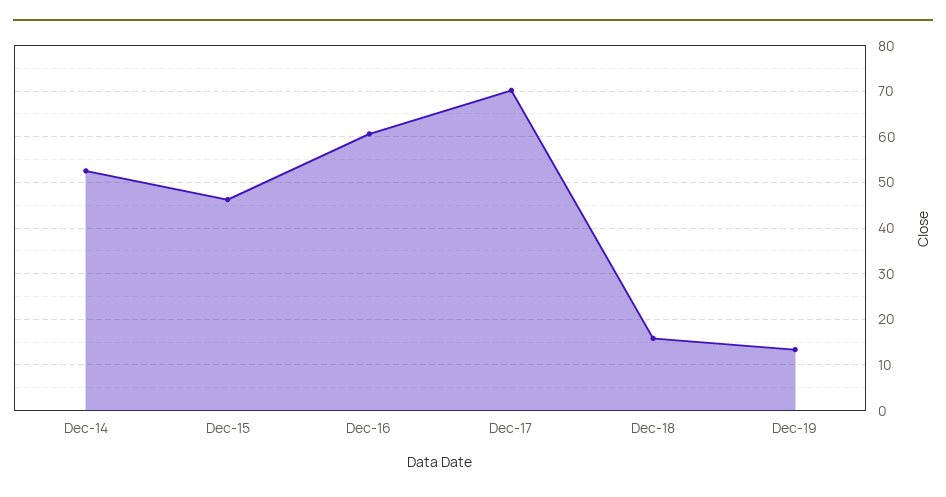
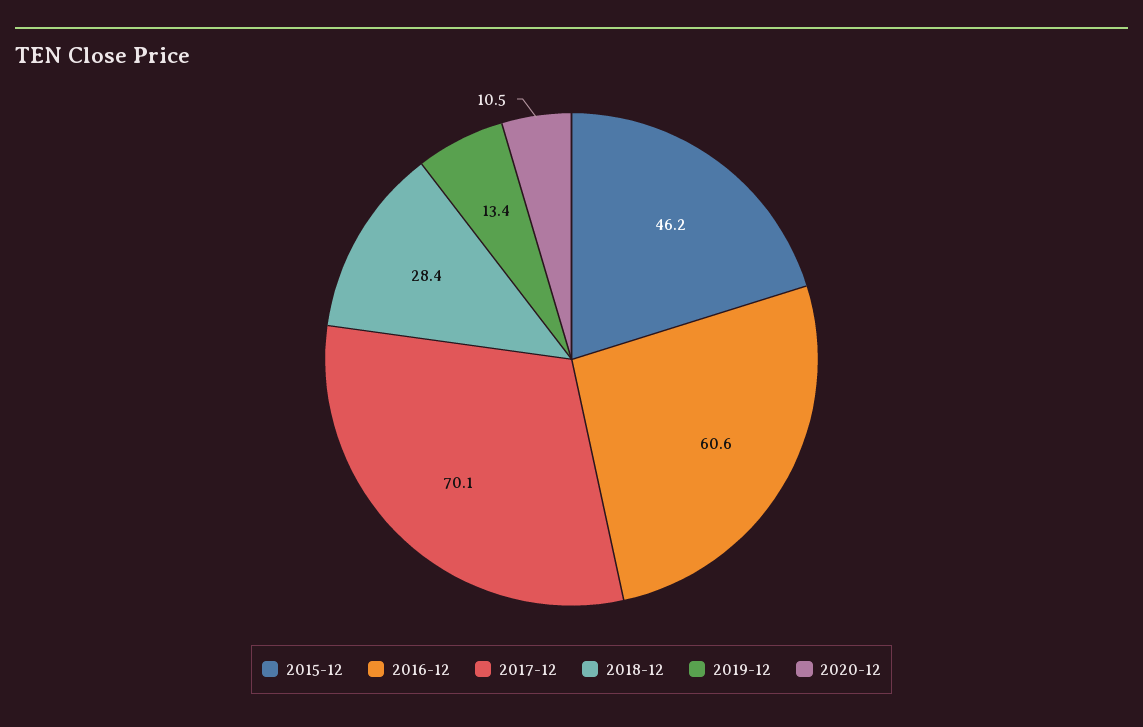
Dec-14: 52 -> none
Dec-18: 16 -> 28.4
2020-12: none -> 10.5

